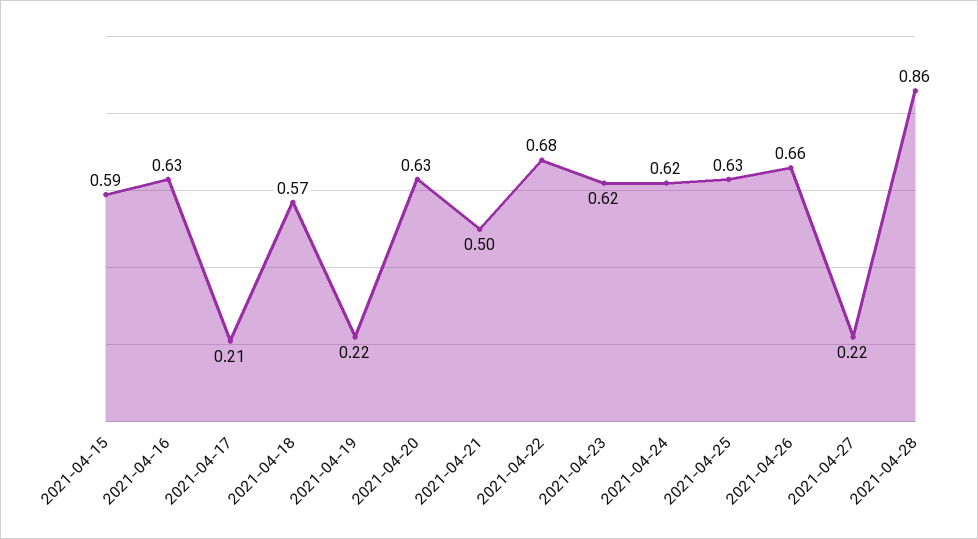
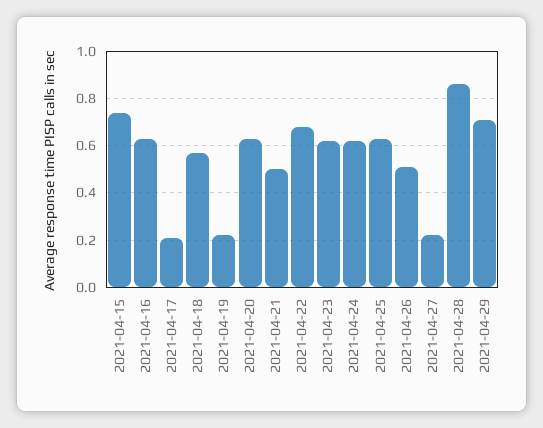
2021-04-15: 0.59 -> 0.75
2021-04-26: 0.66 -> 0.5
2021-04-29: none -> 0.7

